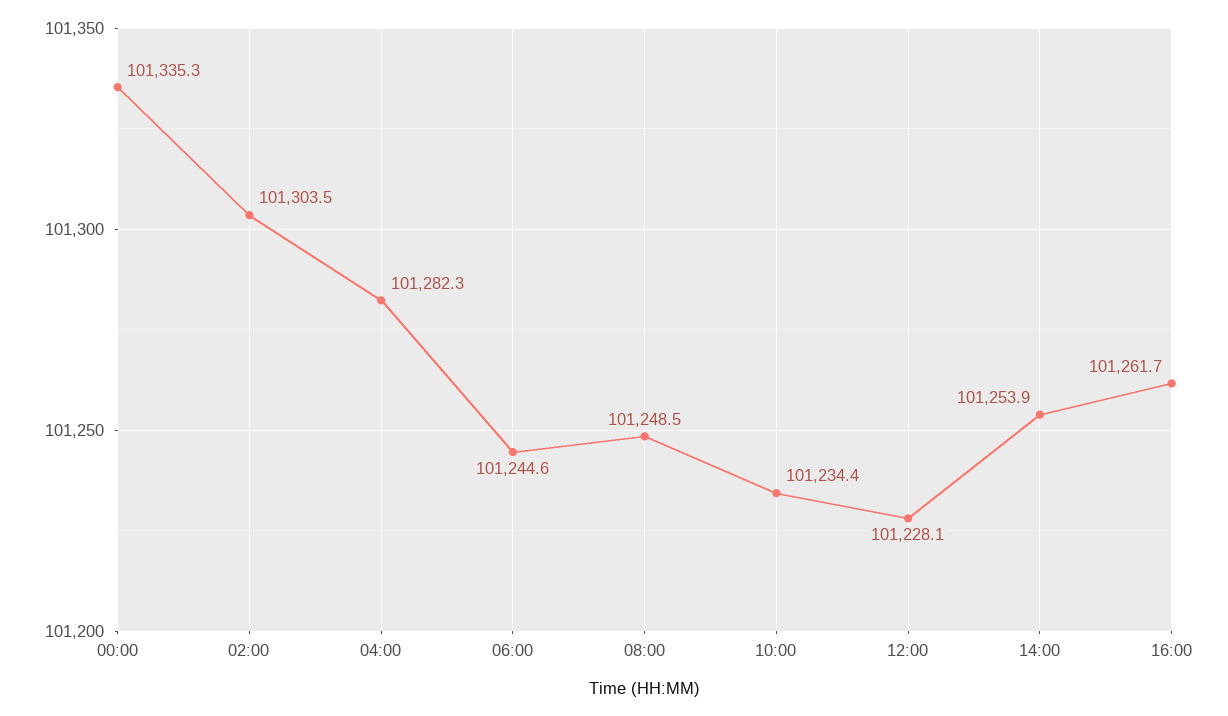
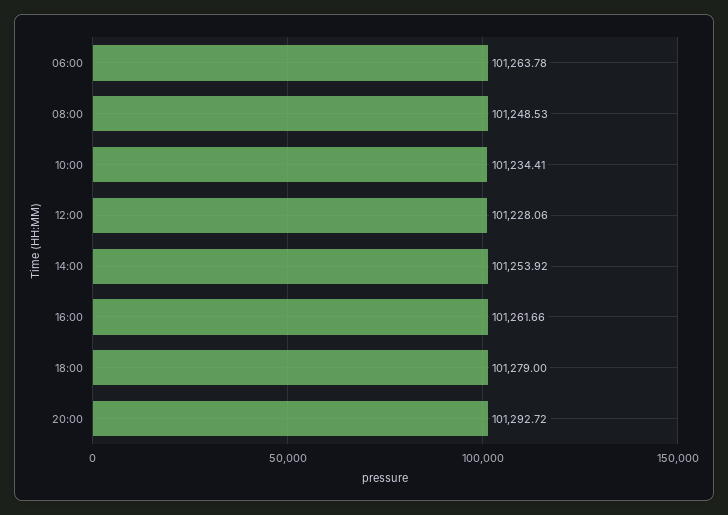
00:00: 101335.3 -> none
02:00: 101303.5 -> none
04:00: 101282.3 -> none
06:00: 101244.6 -> 101263.78
18:00: none -> 101279
20:00: none -> 101292.72

